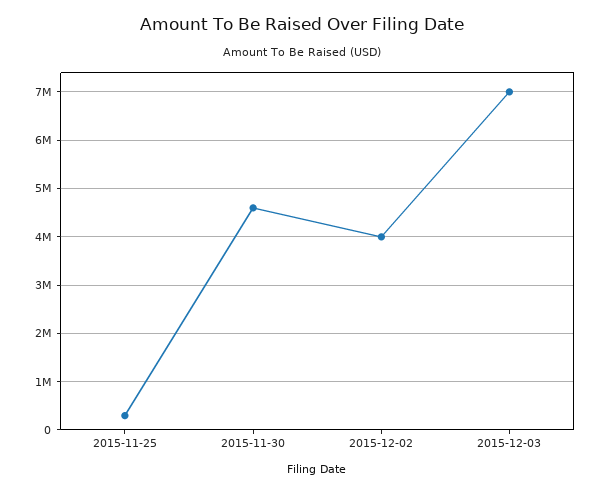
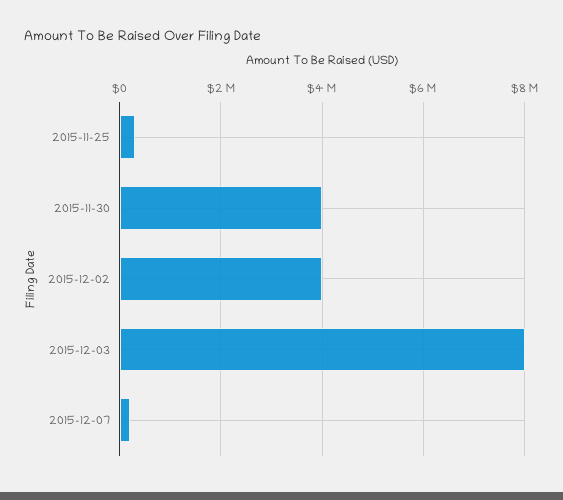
2015-11-30: 4600000 -> 4000000
2015-12-03: 7000000 -> 8000000
2015-12-07: none -> 200000

